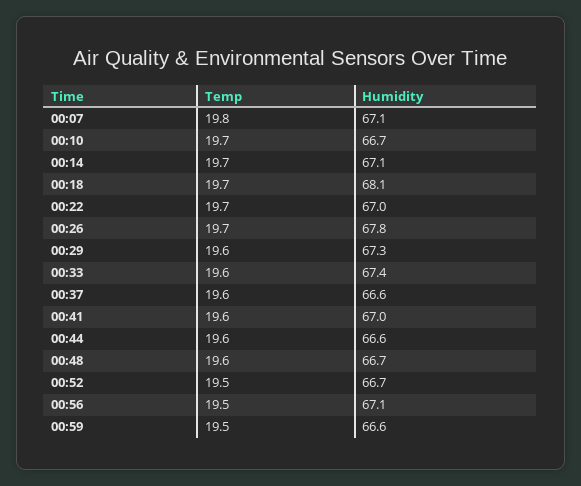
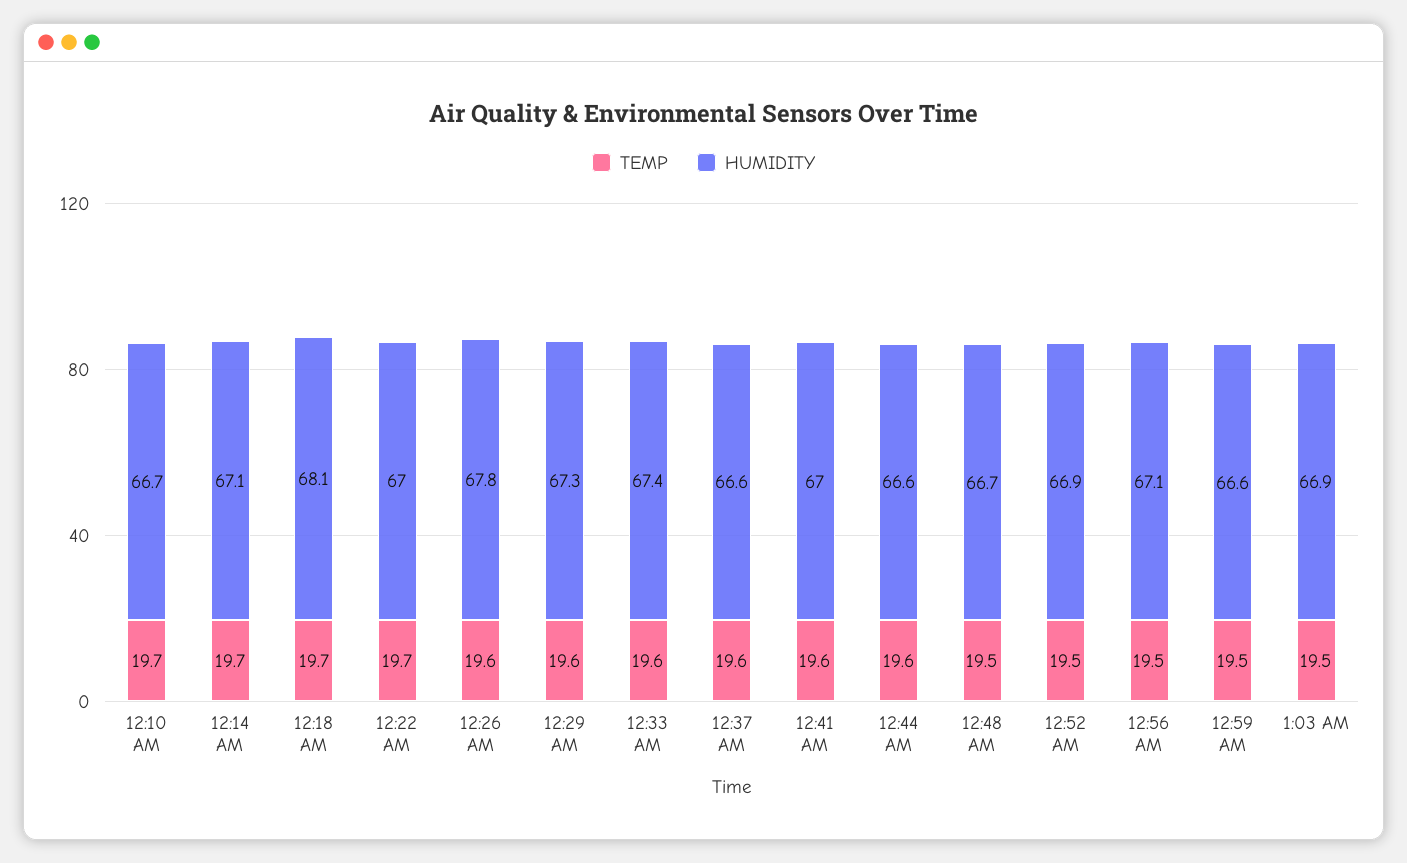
Temp, 00:07: 19.8 -> none
Humidity, 00:07: 67.1 -> none
Temp, 00:26: 19.7 -> 19.6
Temp, 00:48: 19.6 -> 19.5
Humidity, 00:52: 66.7 -> 66.9
Temp, 1:03 AM: none -> 19.5
Humidity, 1:03 AM: none -> 66.9

